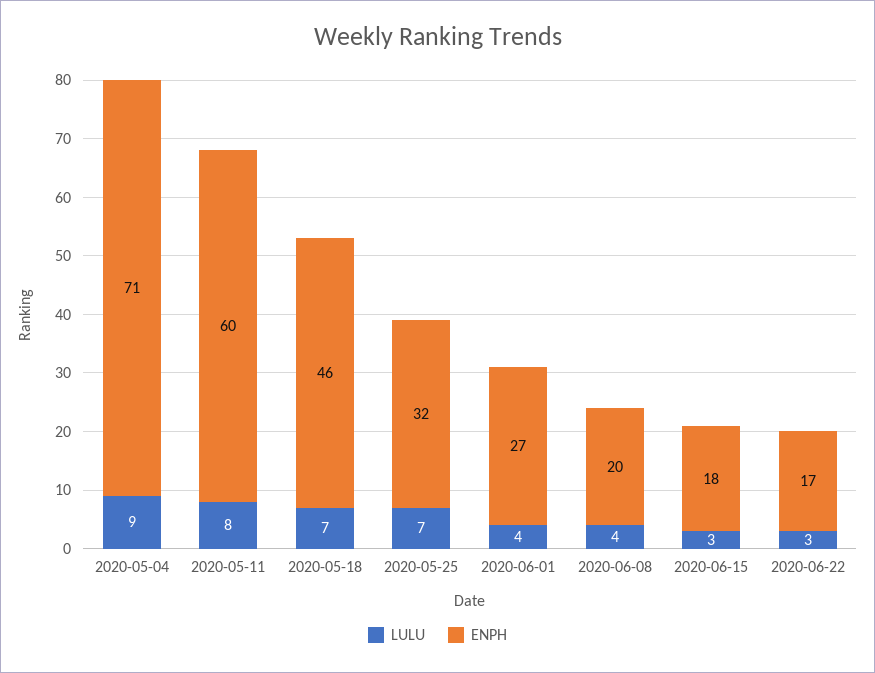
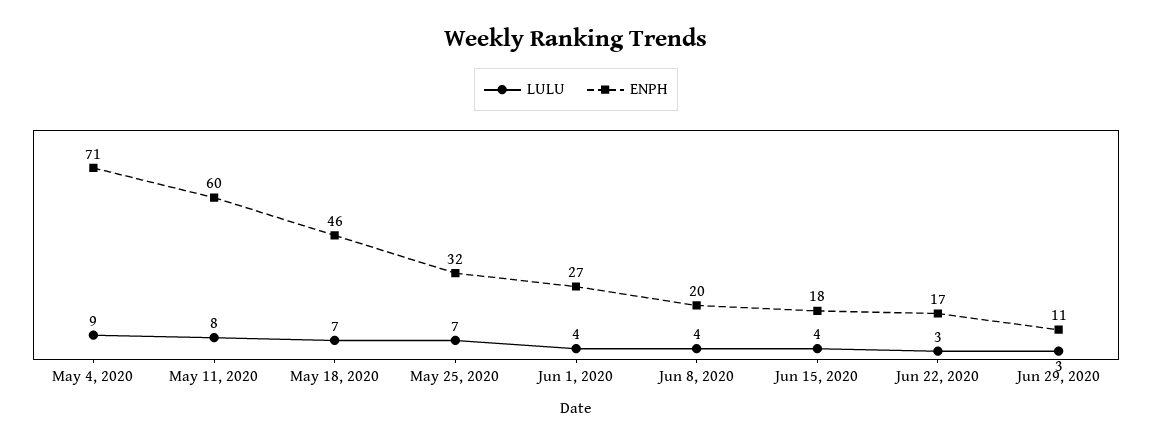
LULU, 2020-06-15: 3 -> 4
LULU, Jun 29, 2020: none -> 3
ENPH, Jun 29, 2020: none -> 11

